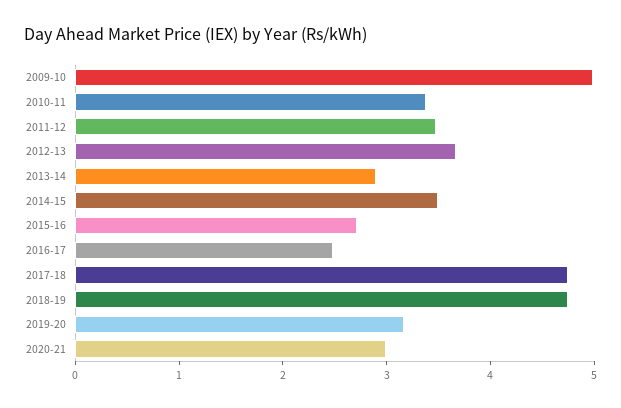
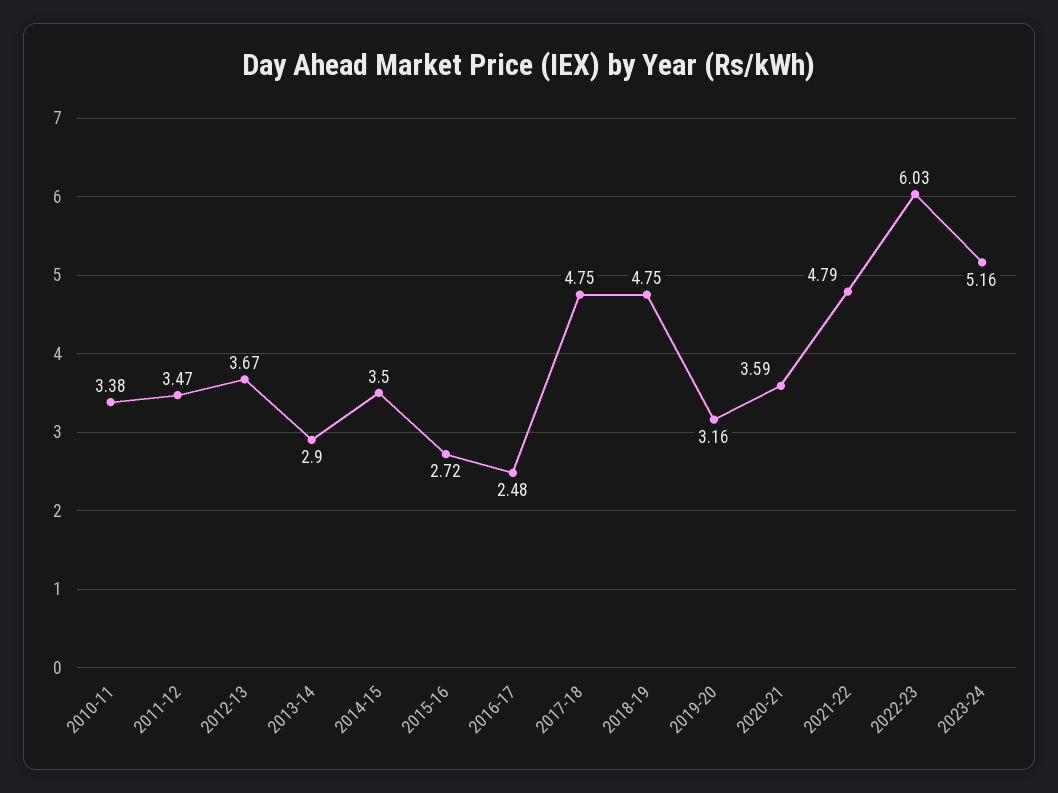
2009-10: 5 -> none
2020-21: 3 -> 3.59
2021-22: none -> 4.79
2022-23: none -> 6.03
2023-24: none -> 5.16

